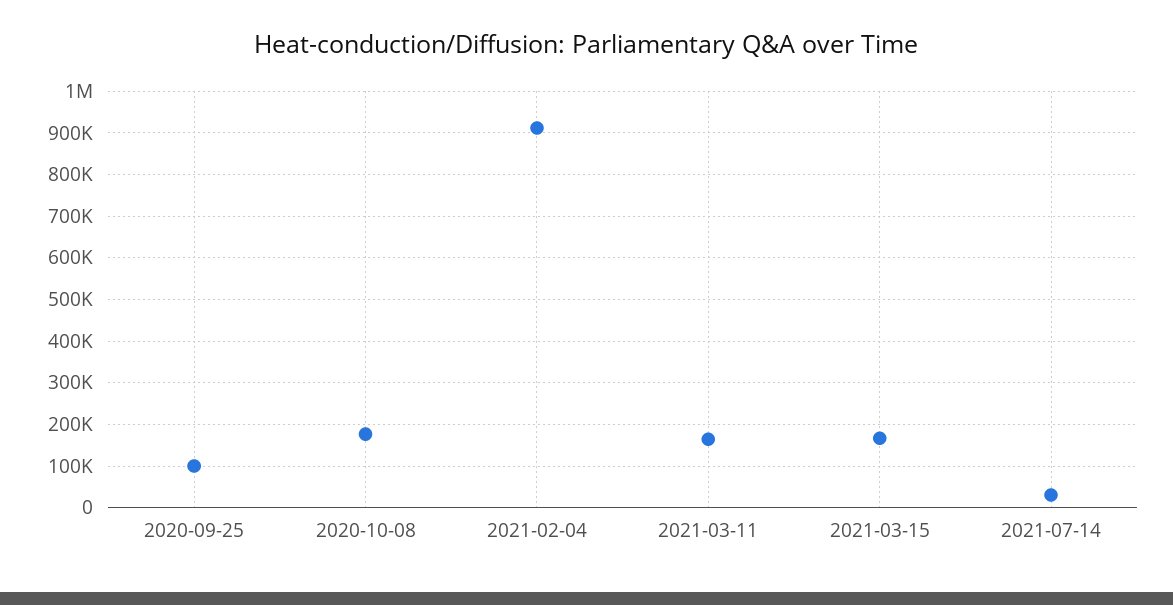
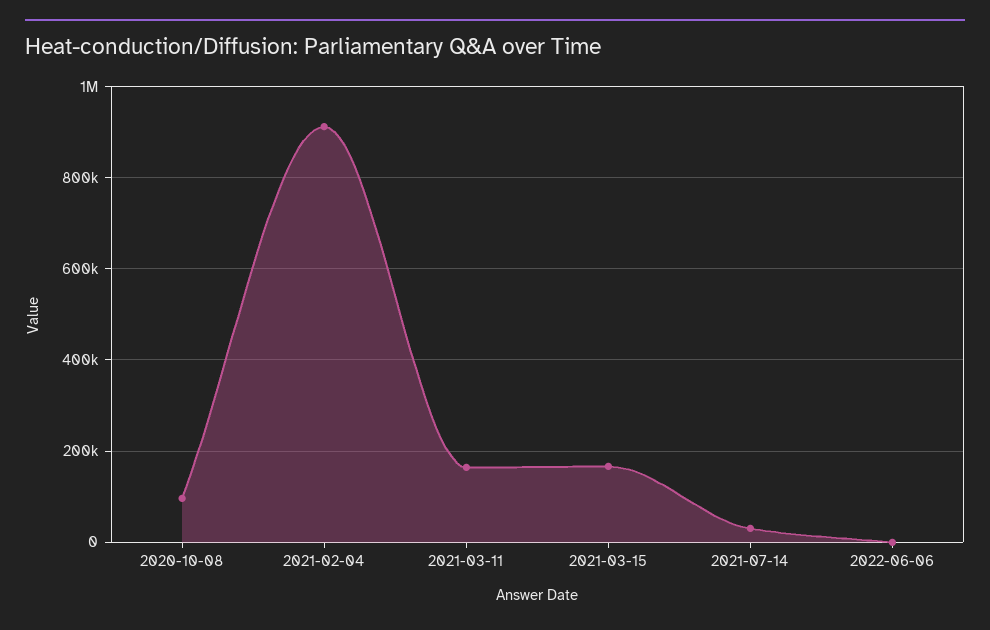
2020-09-25: 100000 -> none
2020-10-08: 180000 -> 100000
2022-06-06: none -> 0

